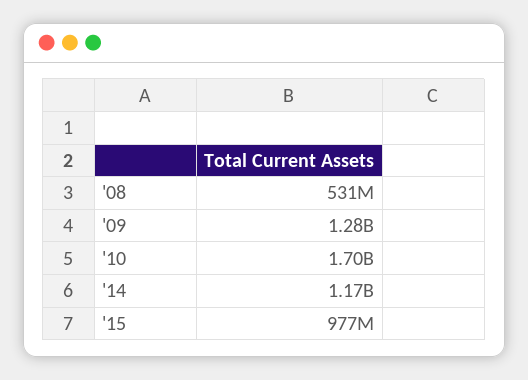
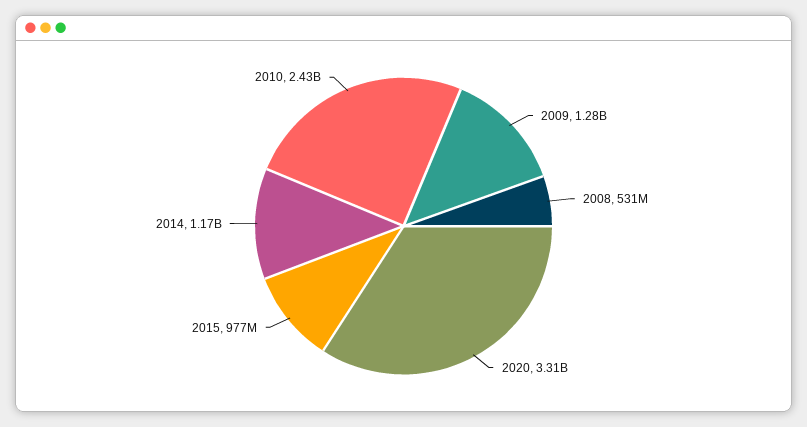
'10: 1700000000 -> 2430000000
2020: none -> 3310000000

